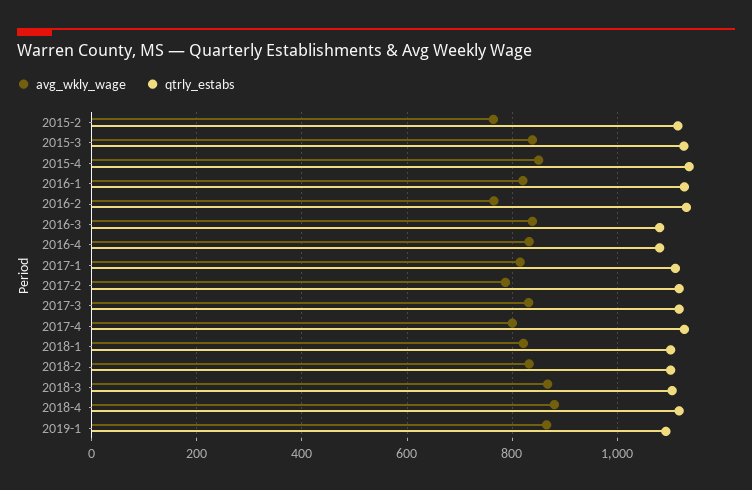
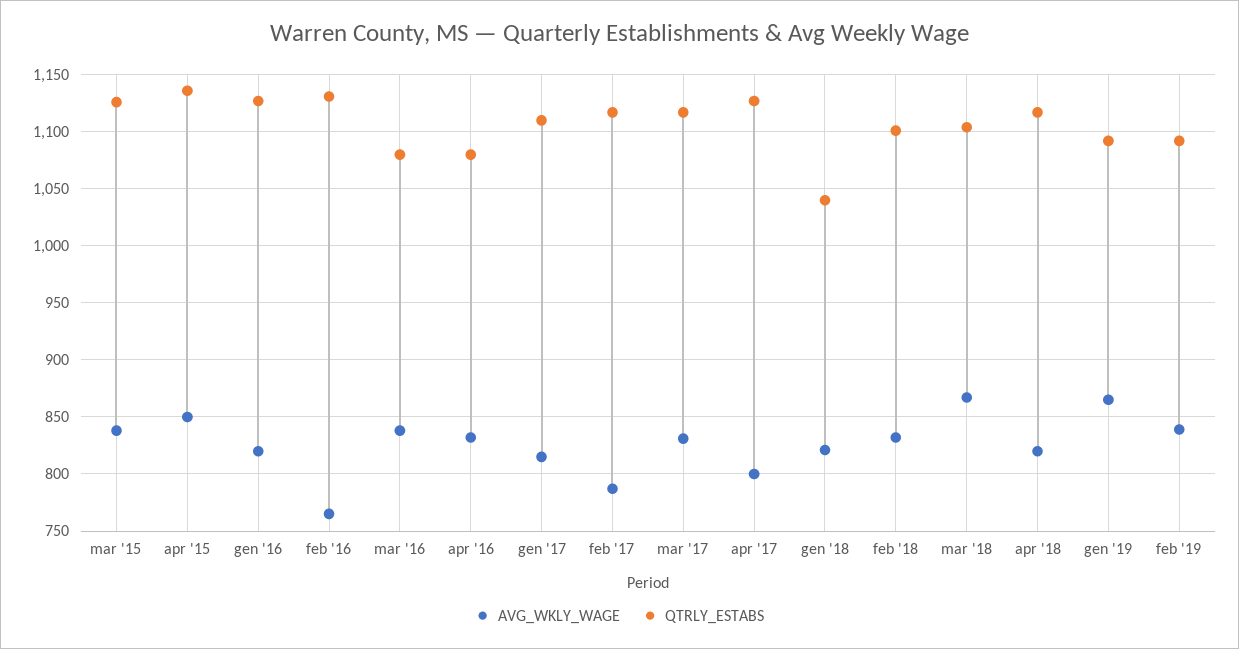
avg_wkly_wage, 2015-2: 760 -> none
qtrly_estabs, 2015-2: 1120 -> none
qtrly_estabs, 2018-1: 1100 -> 1040
avg_wkly_wage, 2018-4: 880 -> 820
avg_wkly_wage, feb '19: none -> 840
qtrly_estabs, feb '19: none -> 1090

